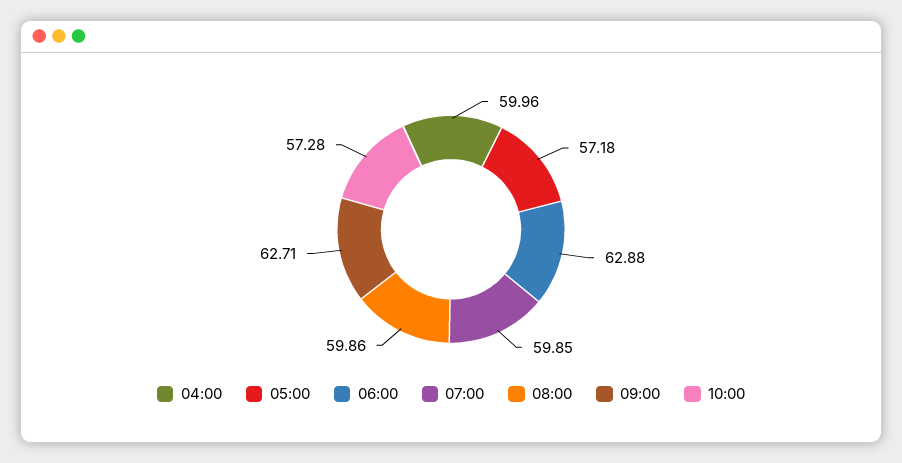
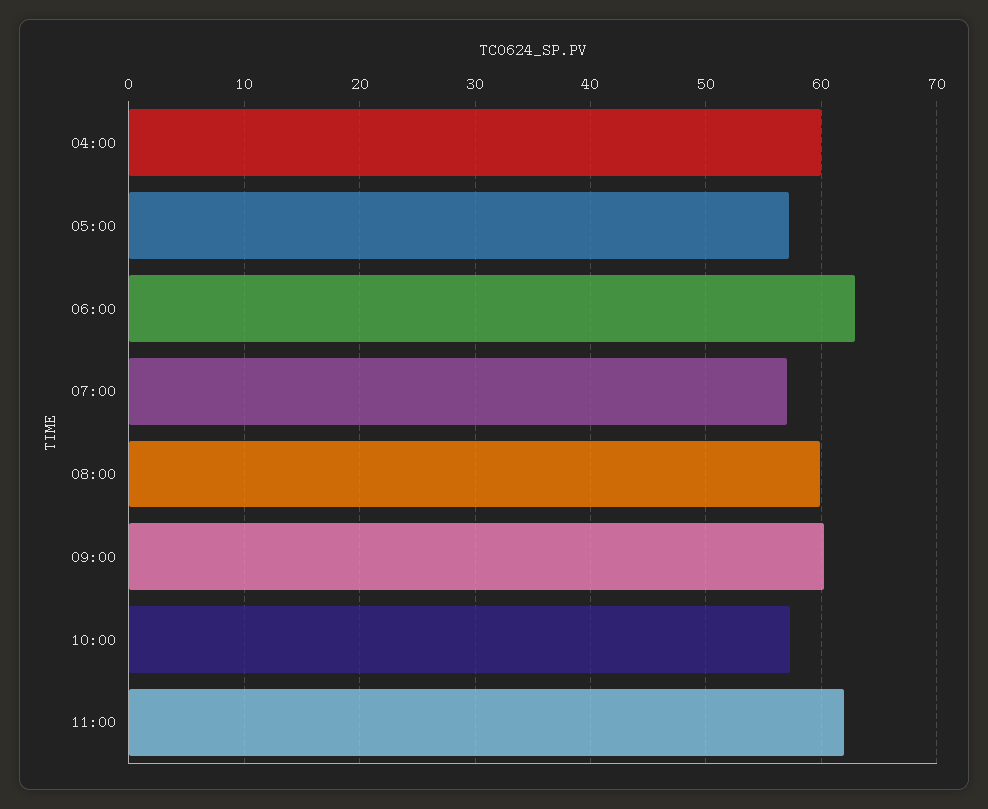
07:00: 59.85 -> 57
09:00: 62.71 -> 60
11:00: none -> 62

